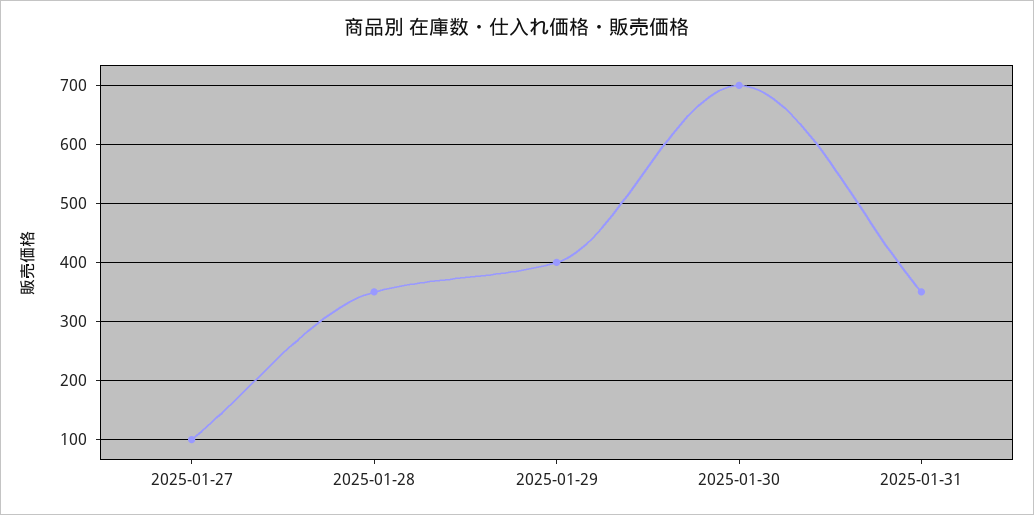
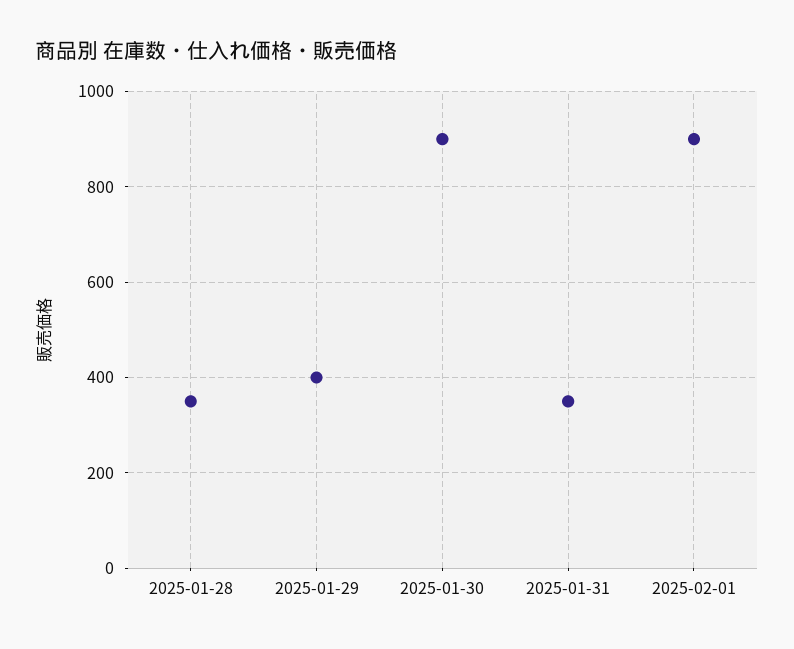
2025-01-27: 100 -> none
2025-01-30: 700 -> 900
2025-02-01: none -> 900

